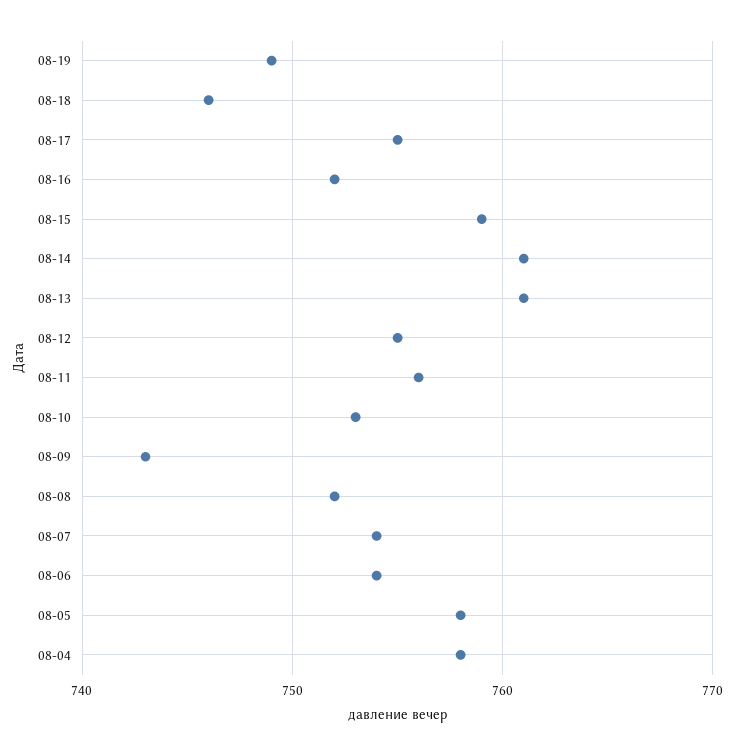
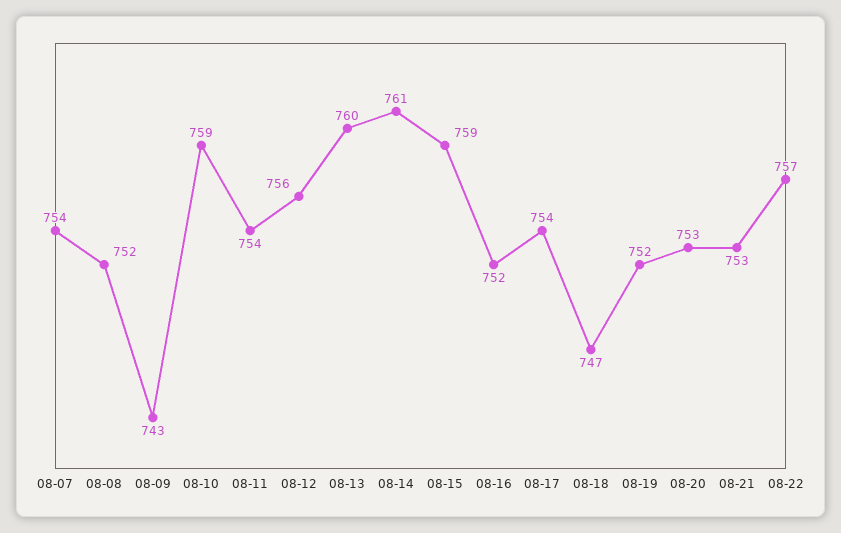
08-19: 749 -> 752
08-18: 746 -> 747
08-17: 755 -> 754
08-13: 761 -> 760
08-12: 755 -> 756
08-11: 756 -> 754
08-10: 753 -> 759
08-06: 754 -> none
08-05: 758 -> none
08-04: 758 -> none
08-20: none -> 753
08-21: none -> 753
08-22: none -> 757

